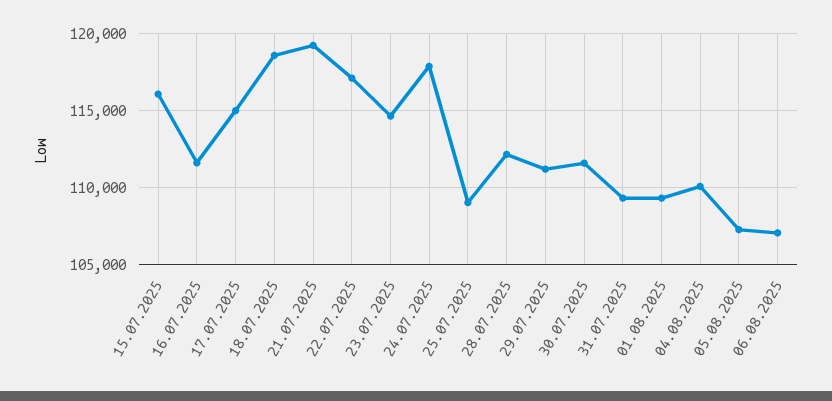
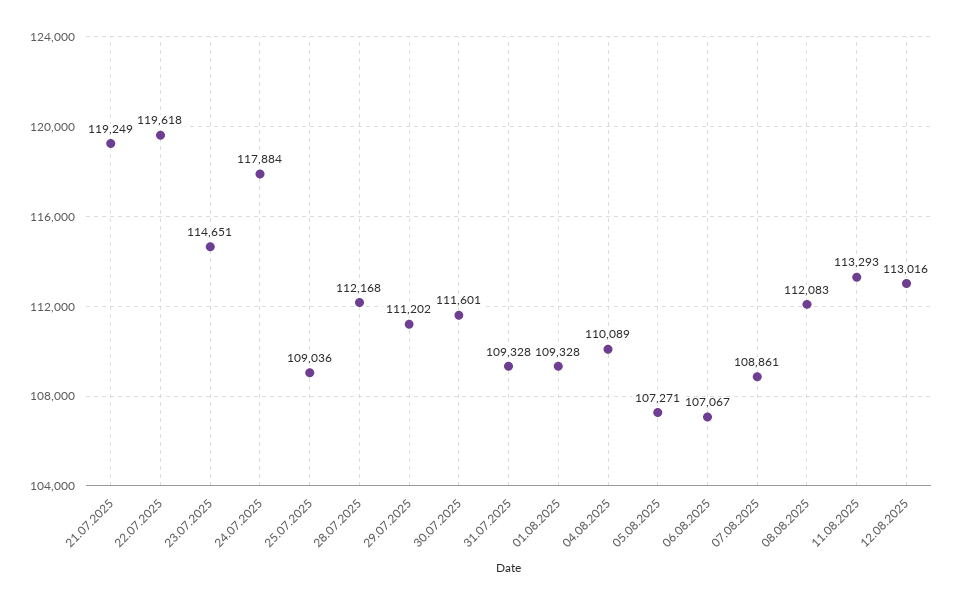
15.07.2025: 116000 -> none
16.07.2025: 111500 -> none
17.07.2025: 115000 -> none
18.07.2025: 118500 -> none
22.07.2025: 117000 -> 119618
07.08.2025: none -> 108861
08.08.2025: none -> 112083
11.08.2025: none -> 113293
12.08.2025: none -> 113016

